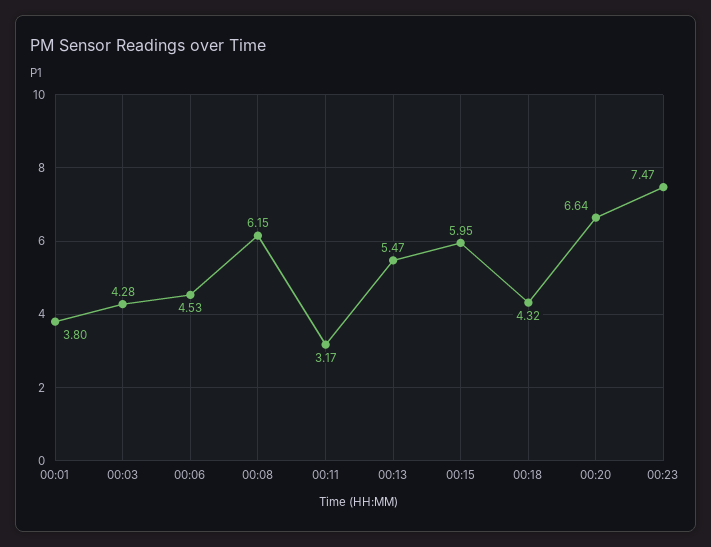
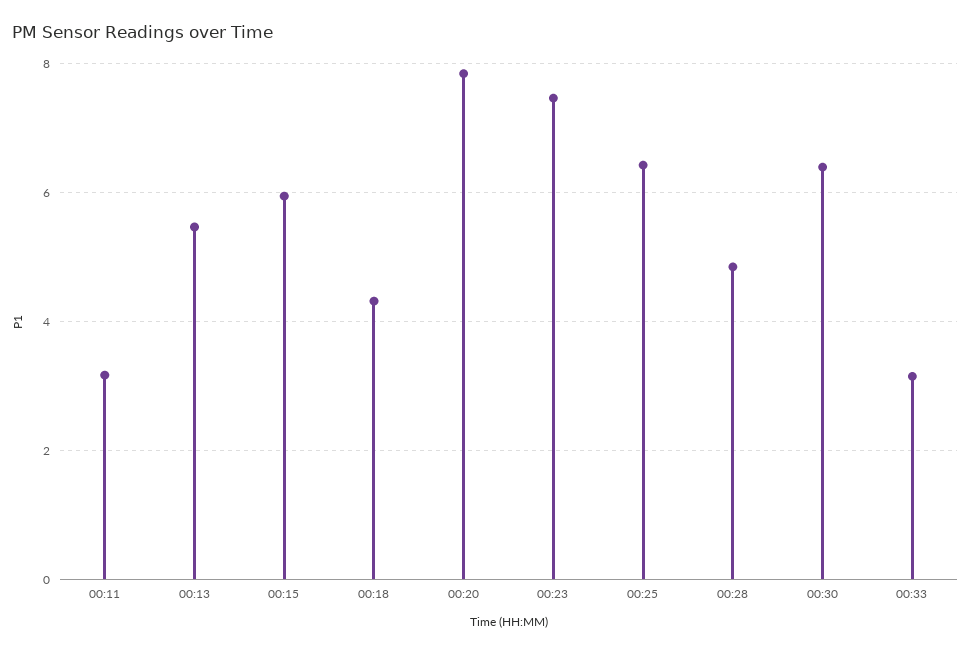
00:01: 3.8 -> none
00:03: 4.28 -> none
00:06: 4.53 -> none
00:08: 6.15 -> none
00:20: 6.64 -> 7.8
00:25: none -> 6.4
00:28: none -> 4.8
00:30: none -> 6.4
00:33: none -> 3.2

